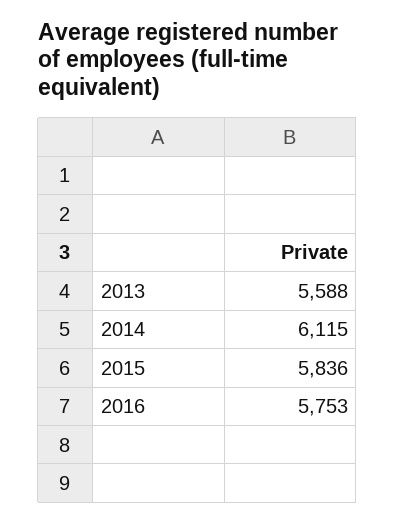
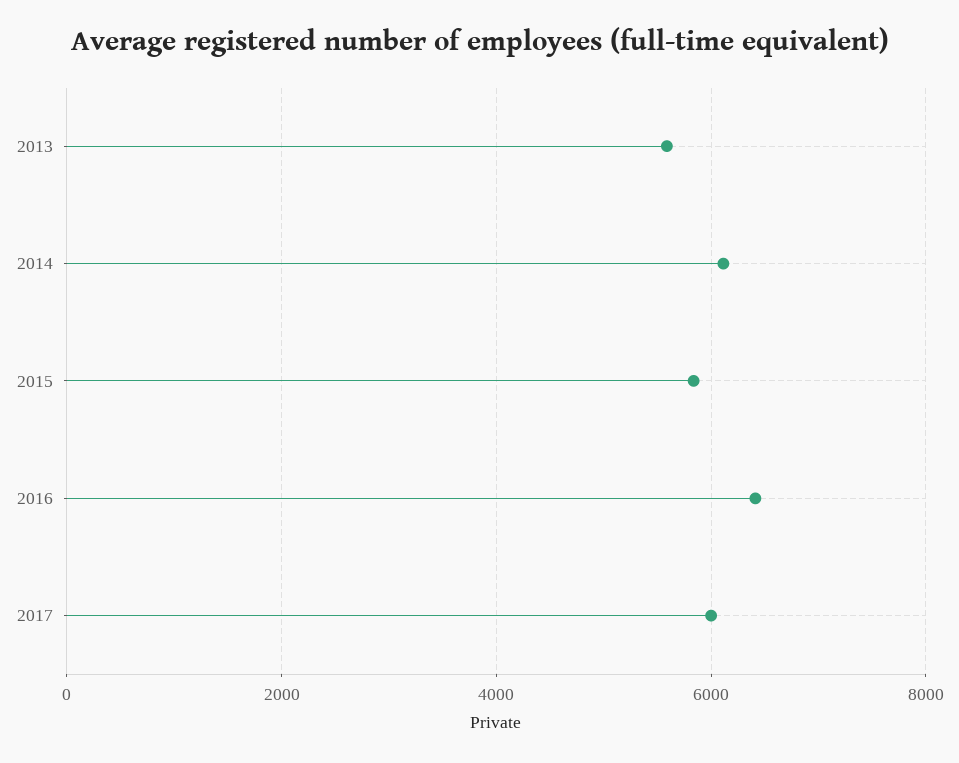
2016: 5753 -> 6400
2017: none -> 6000

